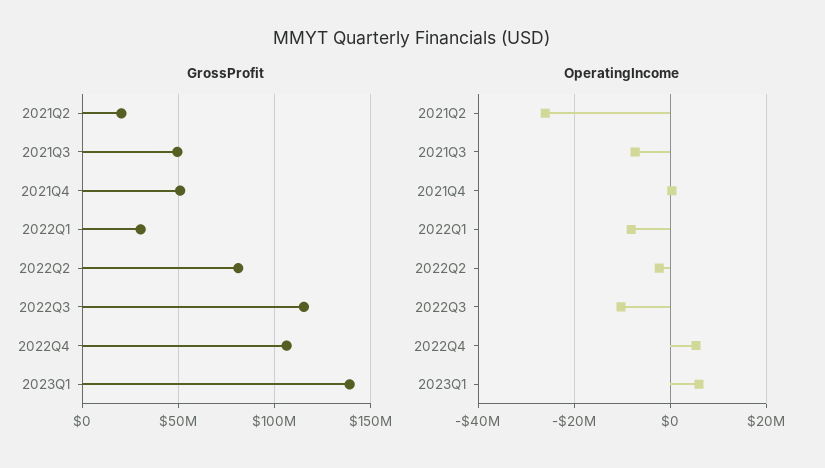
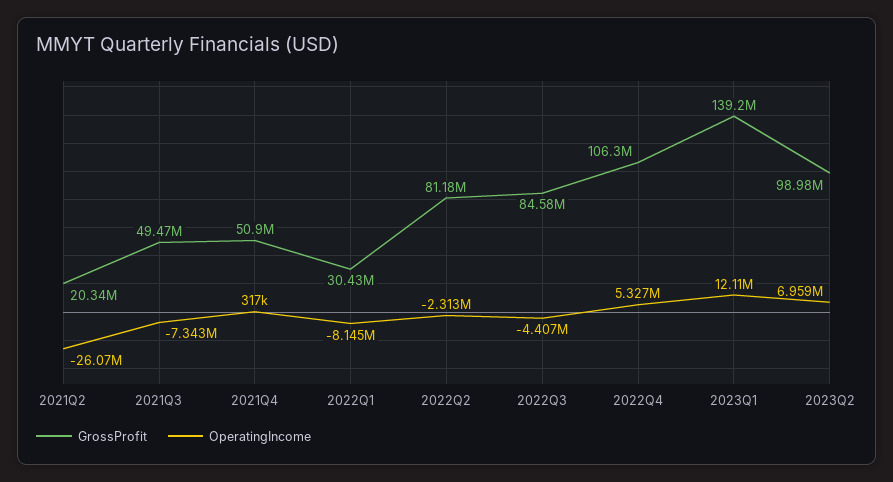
GrossProfit, 2022Q3: 115000000 -> 84580000
OperatingIncome, 2022Q3: -10000000 -> -4407000
OperatingIncome, 2023Q1: 6000000 -> 12110000
GrossProfit, 2023Q2: none -> 98980000
OperatingIncome, 2023Q2: none -> 6959000

